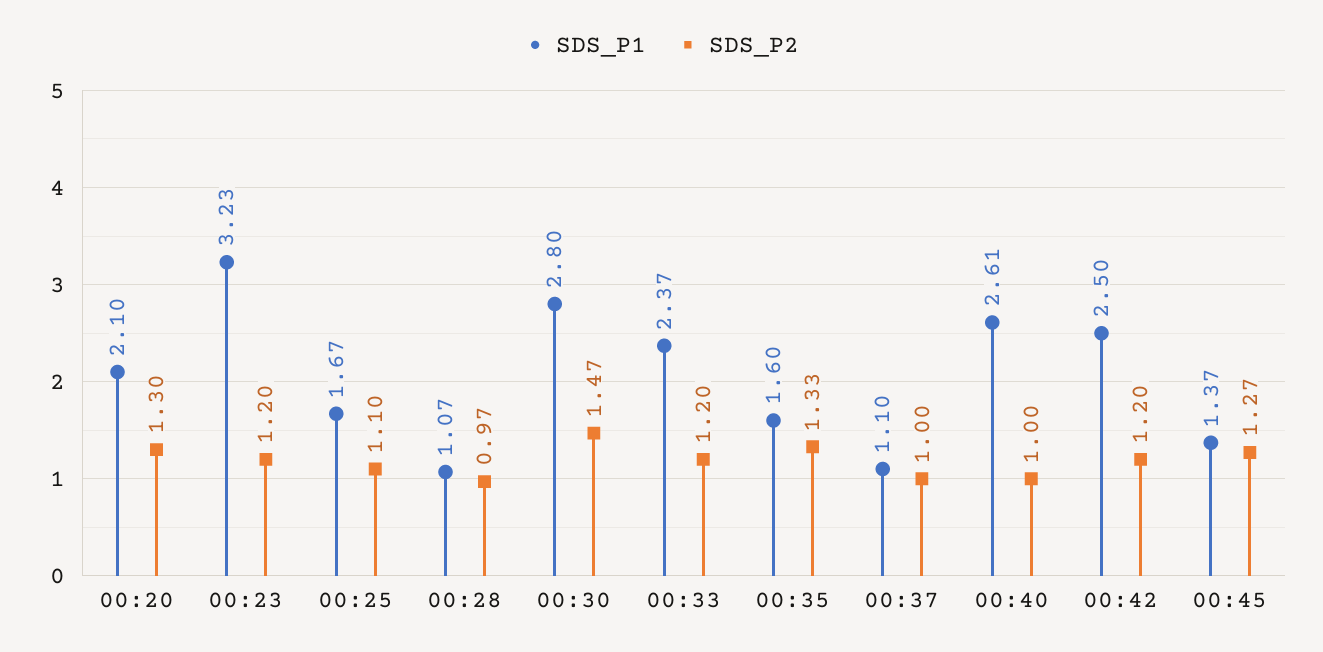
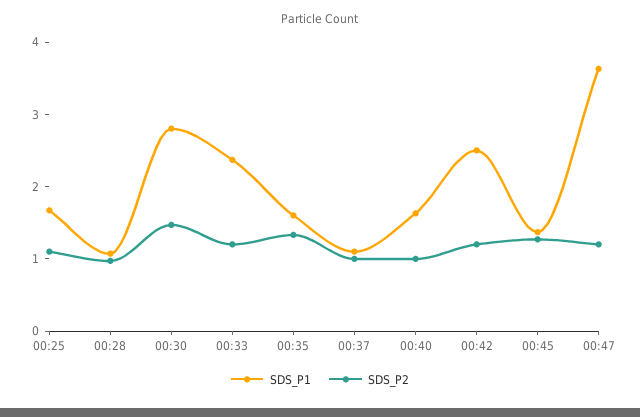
SDS_P1, 00:20: 2.1 -> none
SDS_P2, 00:20: 1.3 -> none
SDS_P1, 00:23: 3.23 -> none
SDS_P2, 00:23: 1.2 -> none
SDS_P1, 00:40: 2.61 -> 1.6
SDS_P1, 00:47: none -> 3.6
SDS_P2, 00:47: none -> 1.2

